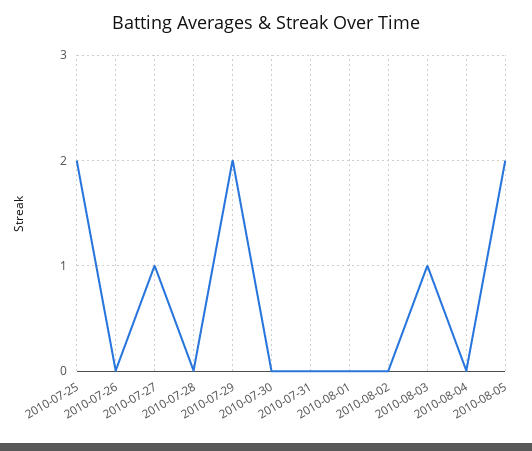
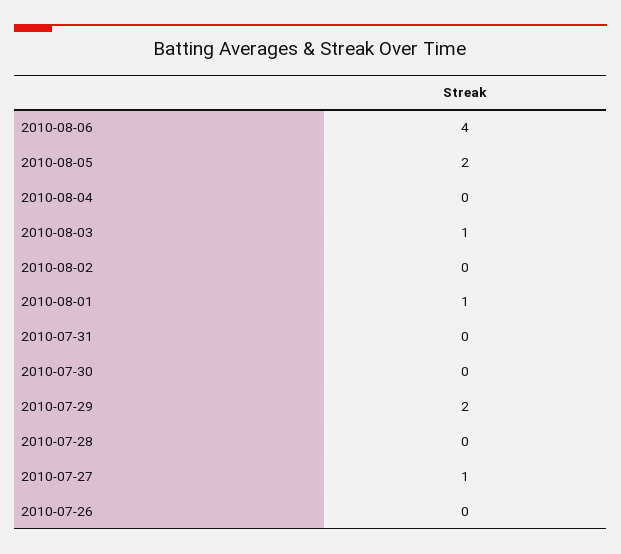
2010-07-25: 2 -> none
2010-08-01: 0 -> 1
2010-08-06: none -> 4

